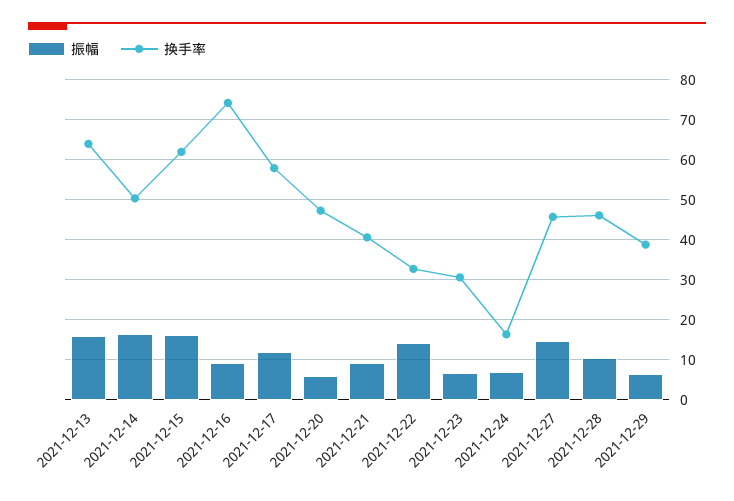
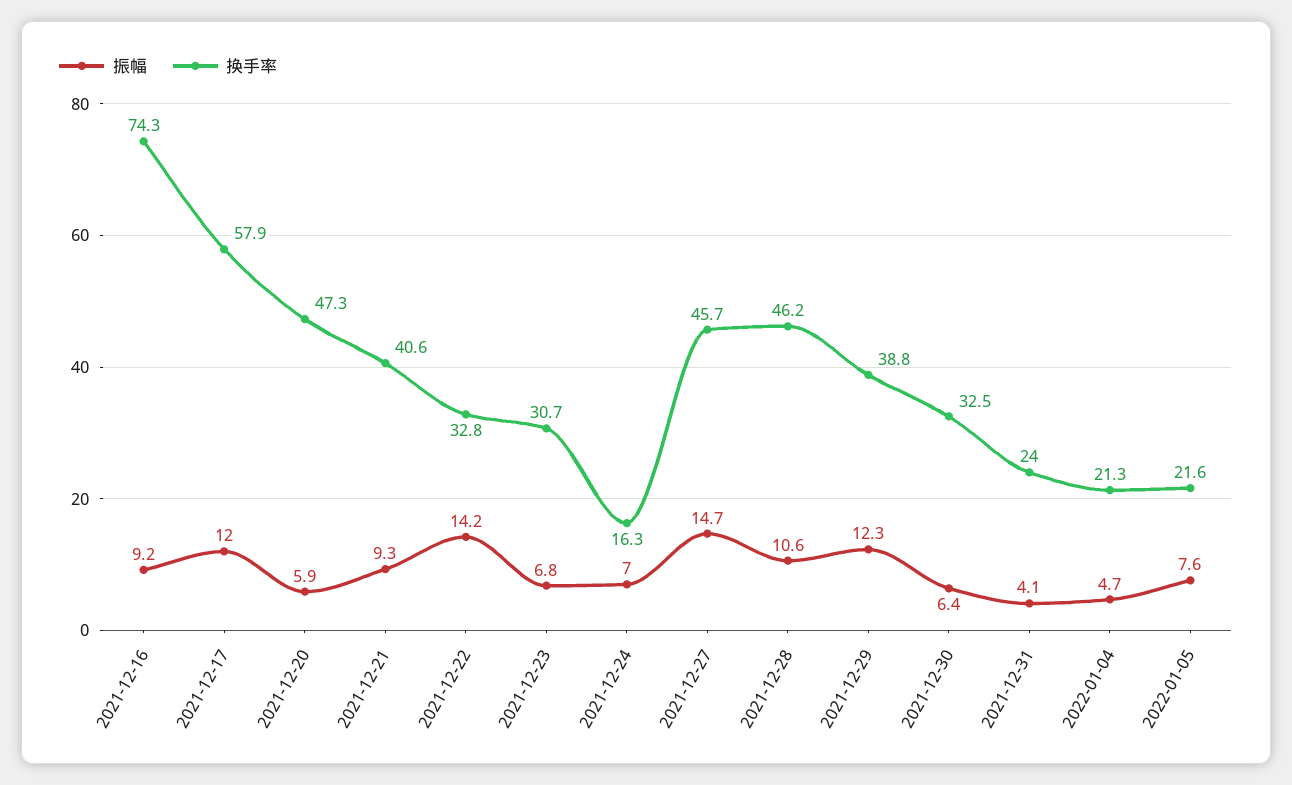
振幅, 2021-12-13: 16 -> none
换手率, 2021-12-13: 64 -> none
振幅, 2021-12-14: 16 -> none
换手率, 2021-12-14: 50 -> none
振幅, 2021-12-15: 16 -> none
换手率, 2021-12-15: 62 -> none
振幅, 2021-12-29: 6 -> 12.3
振幅, 2021-12-30: none -> 6.4
换手率, 2021-12-30: none -> 32.5
振幅, 2021-12-31: none -> 4.1
换手率, 2021-12-31: none -> 24
振幅, 2022-01-04: none -> 4.7
换手率, 2022-01-04: none -> 21.3
振幅, 2022-01-05: none -> 7.6
换手率, 2022-01-05: none -> 21.6

